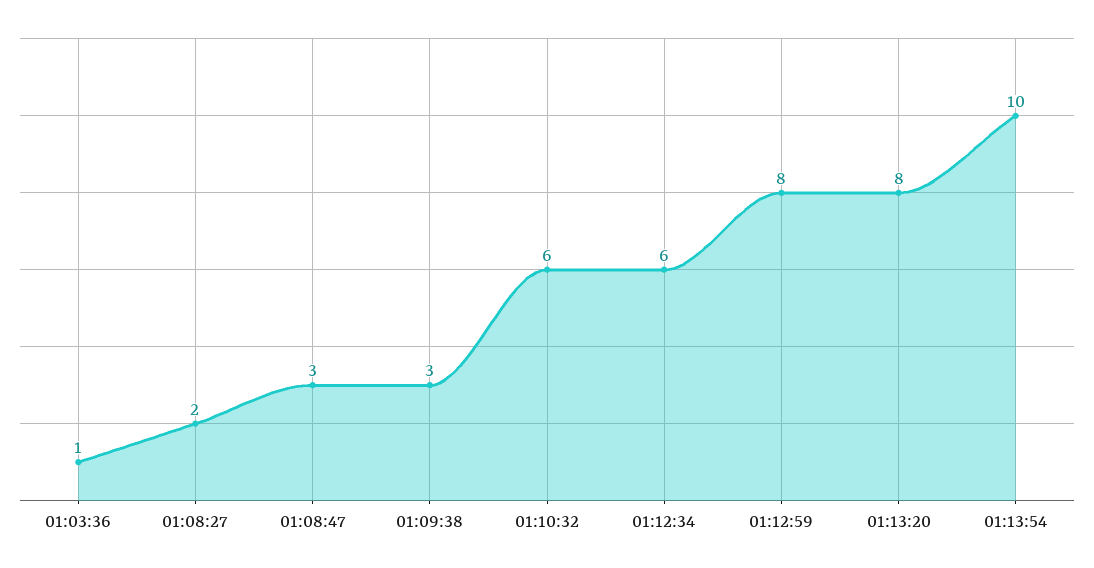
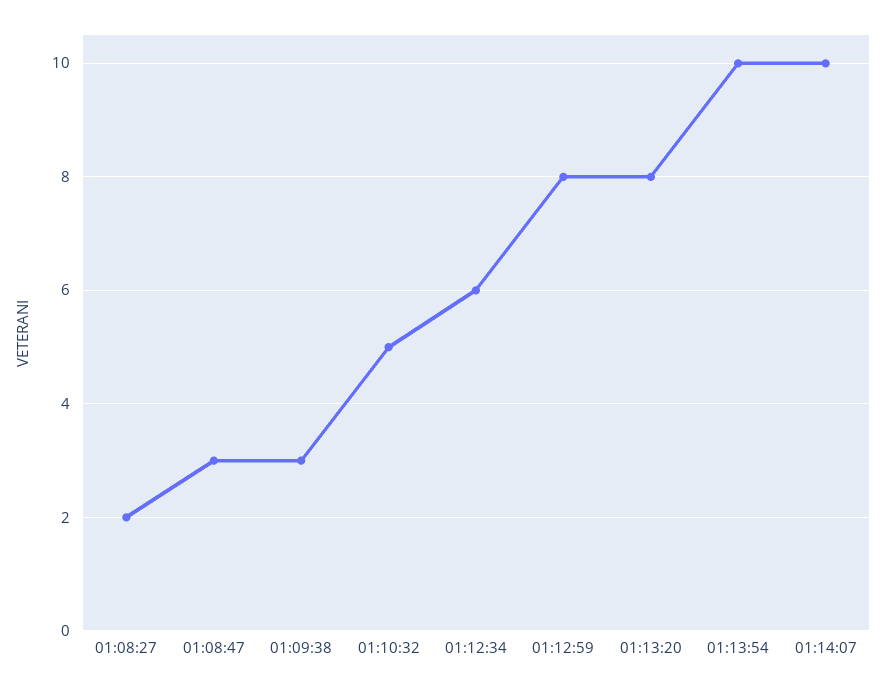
01:03:36: 1 -> none
01:10:32: 6 -> 5
01:14:07: none -> 10

